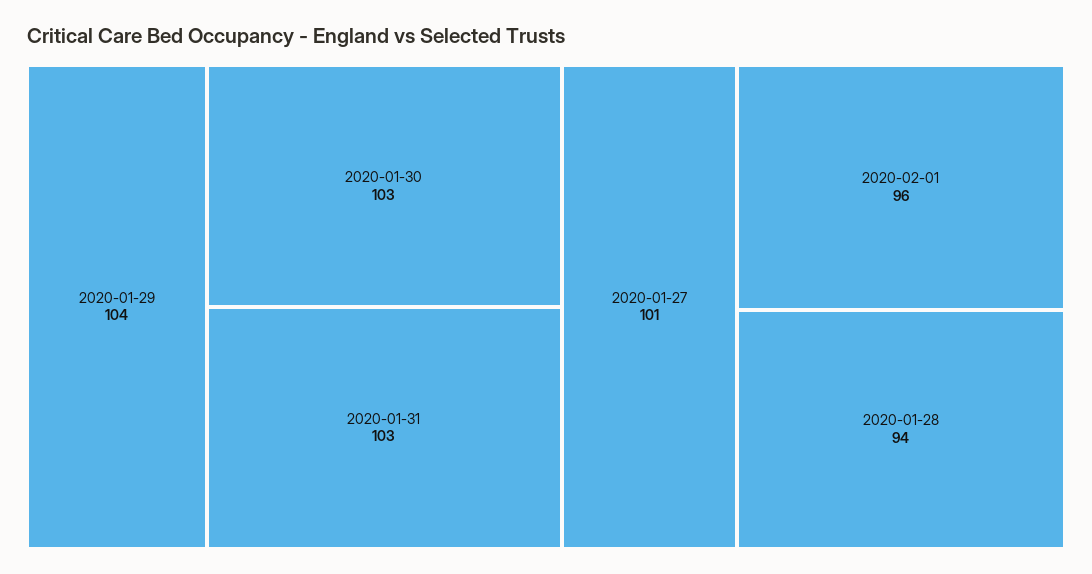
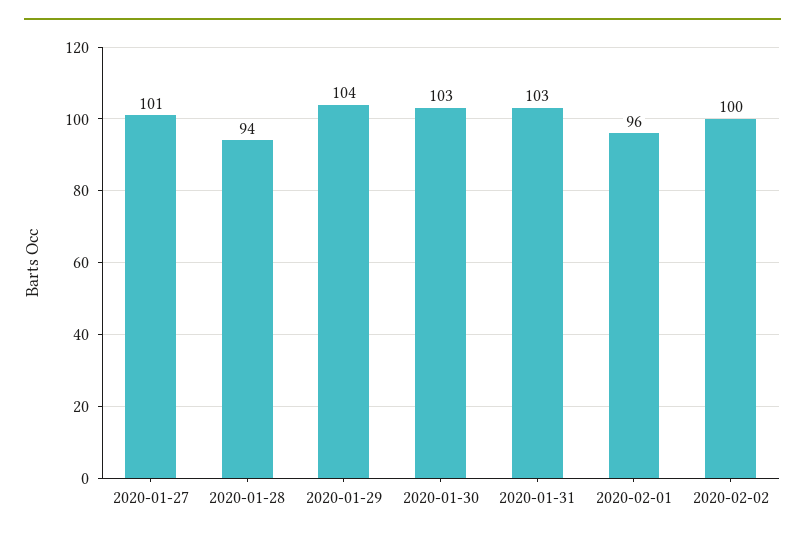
2020-02-02: none -> 100

